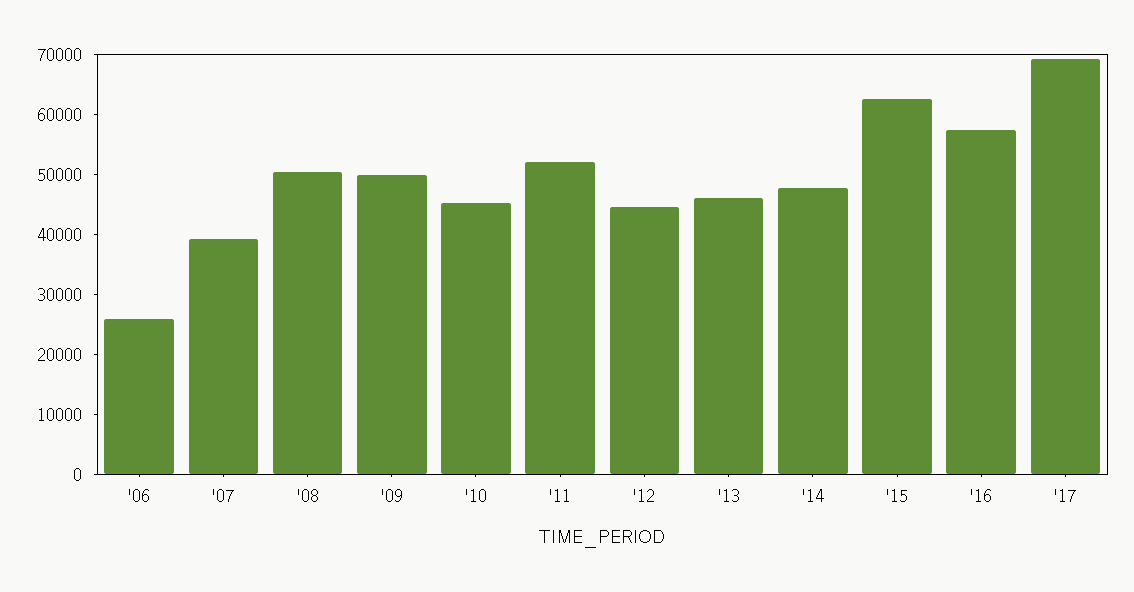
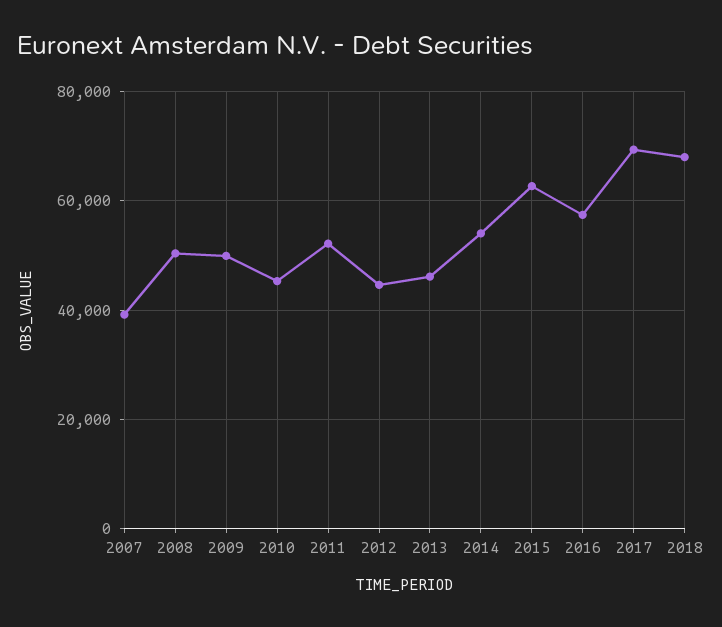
'06: 26000 -> none
'14: 48000 -> 54000
2018: none -> 68000

